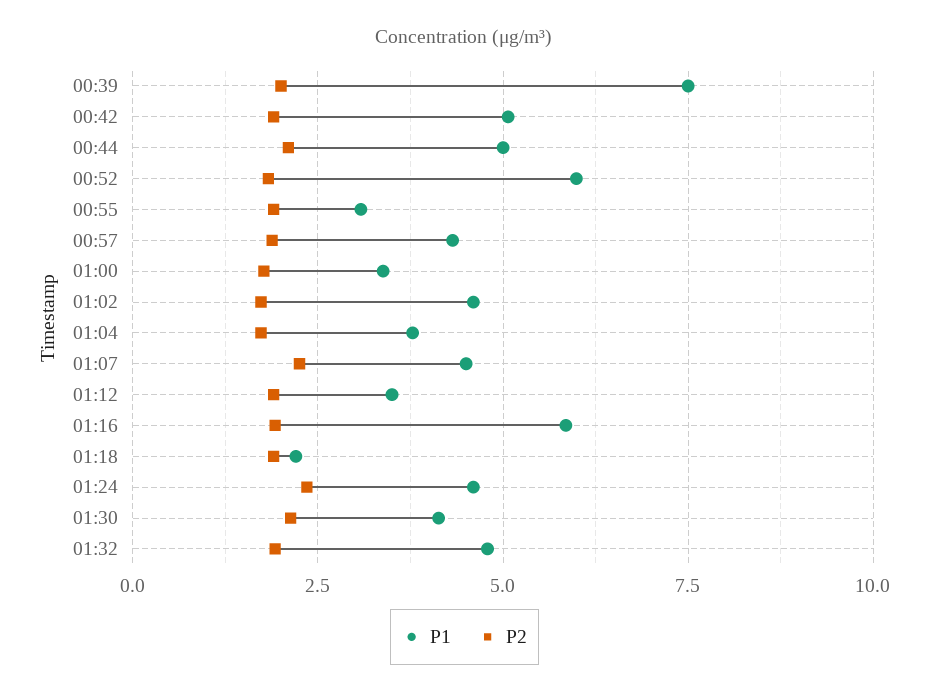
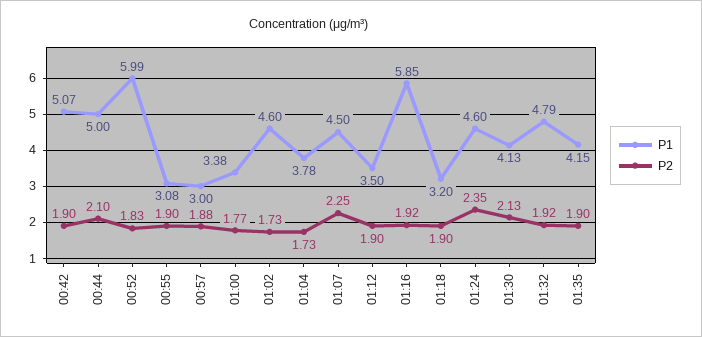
P1, 00:39: 7.5 -> none
P2, 00:39: 2 -> none
P1, 00:57: 4.25 -> 3
P1, 01:18: 2.25 -> 3.2
P1, 01:35: none -> 4.15
P2, 01:35: none -> 1.9

